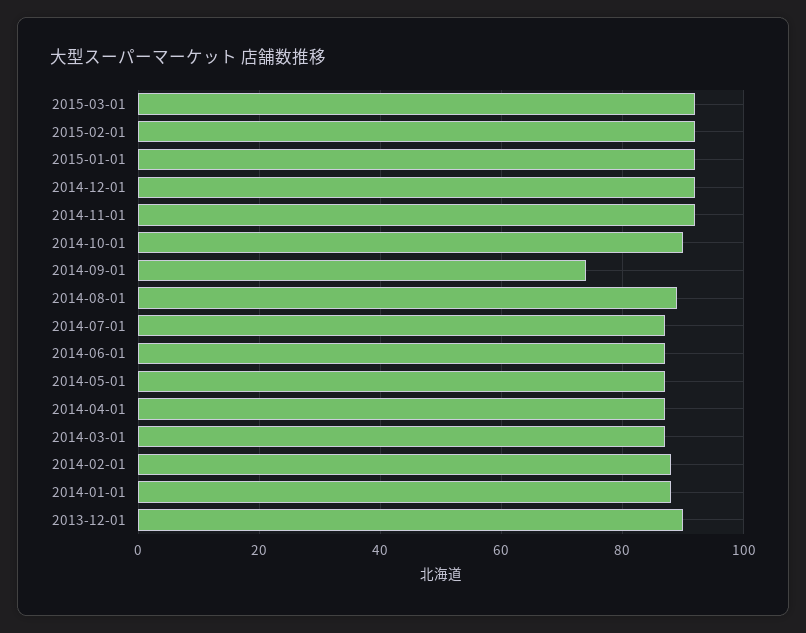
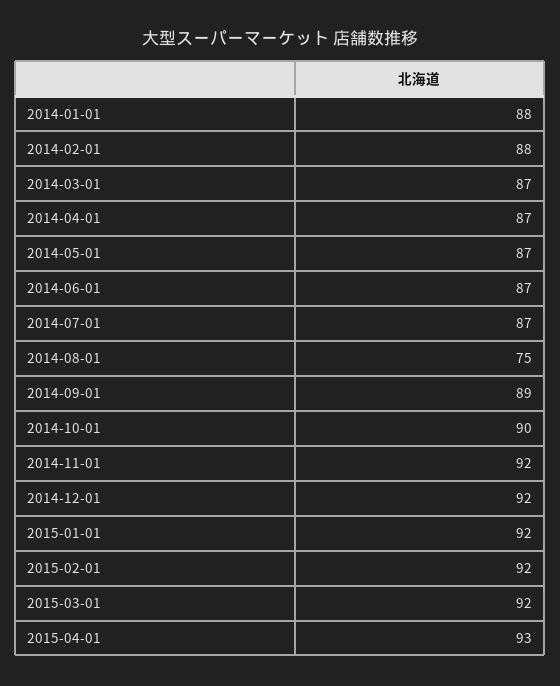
2014-09-01: 75 -> 89
2014-08-01: 90 -> 75
2013-12-01: 90 -> none
2015-04-01: none -> 93

